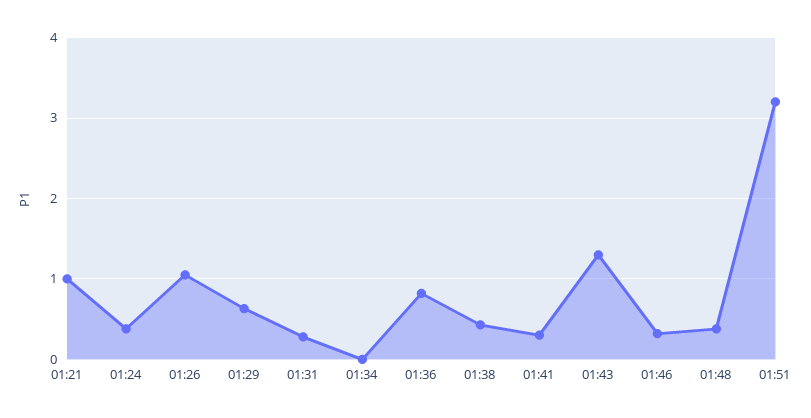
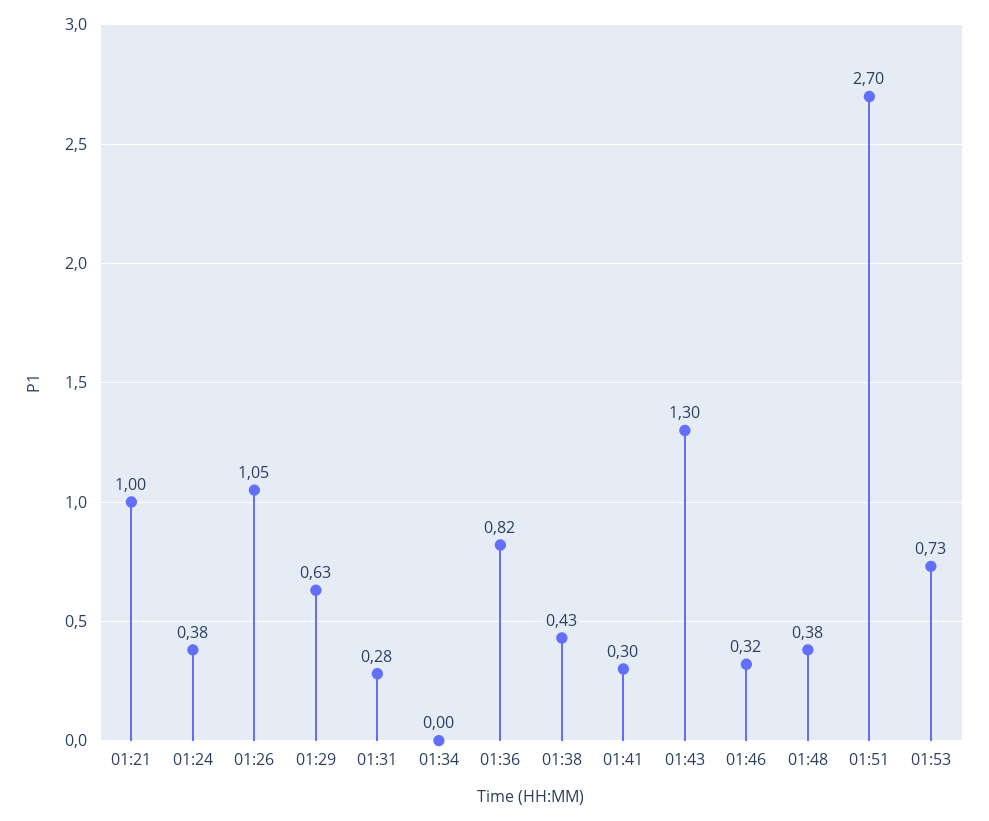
01:51: 3.2 -> 2.7
01:53: none -> 0.73

